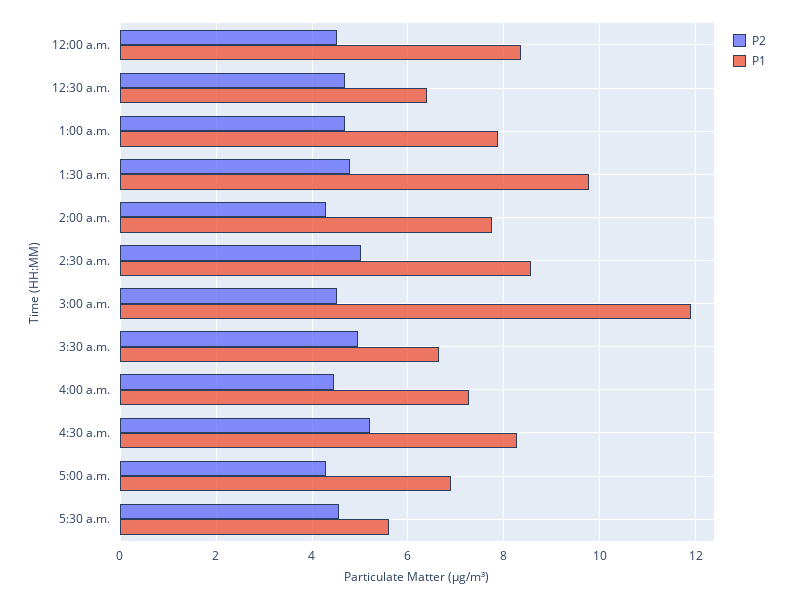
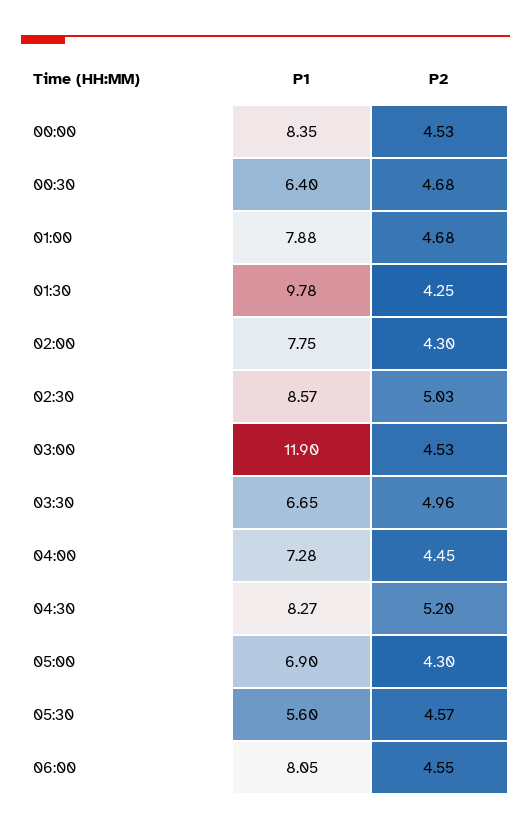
P2, 1:30 a.m.: 4.8 -> 4.25
P1, 06:00: none -> 8.05
P2, 06:00: none -> 4.55

